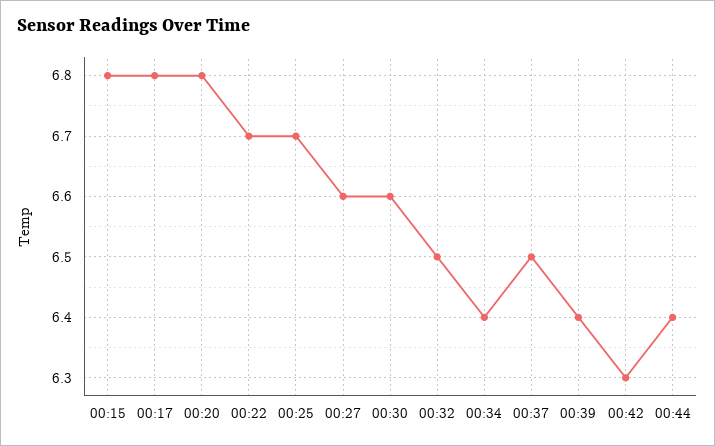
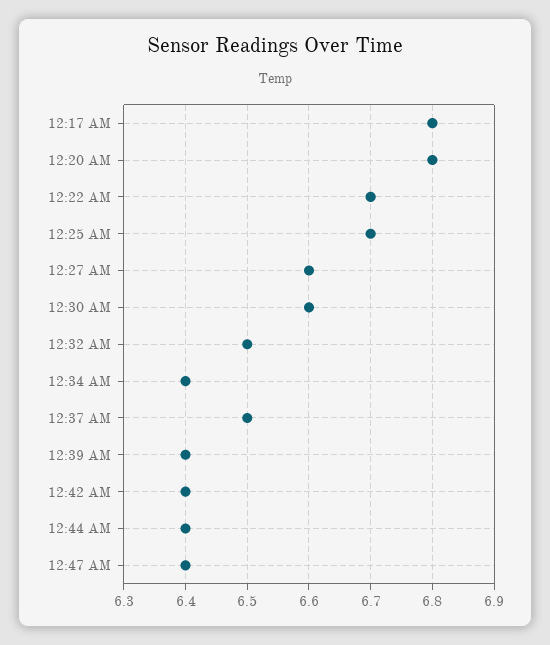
00:15: 6.8 -> none
00:42: 6.3 -> 6.4
12:47 AM: none -> 6.4

